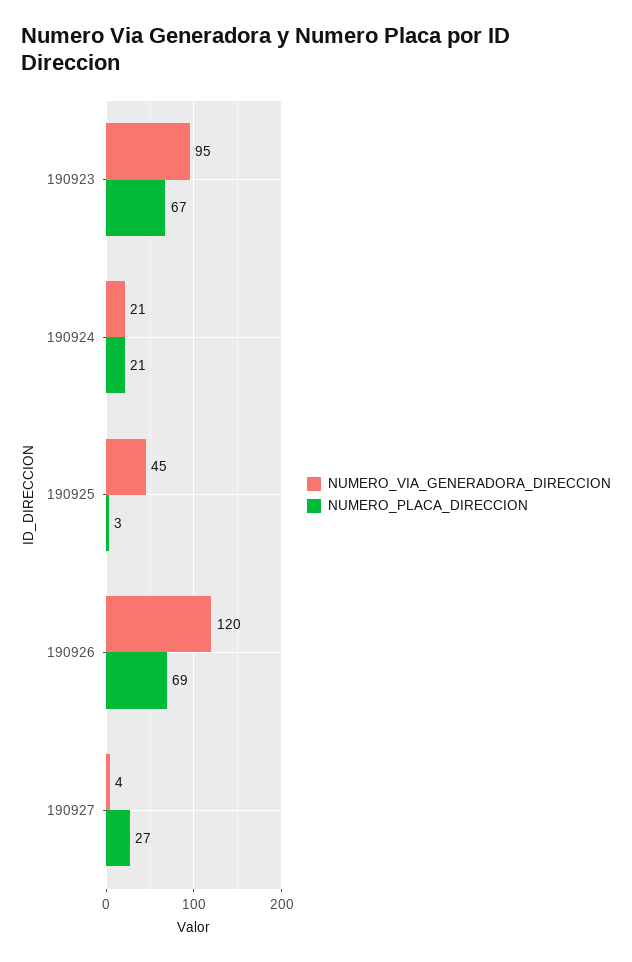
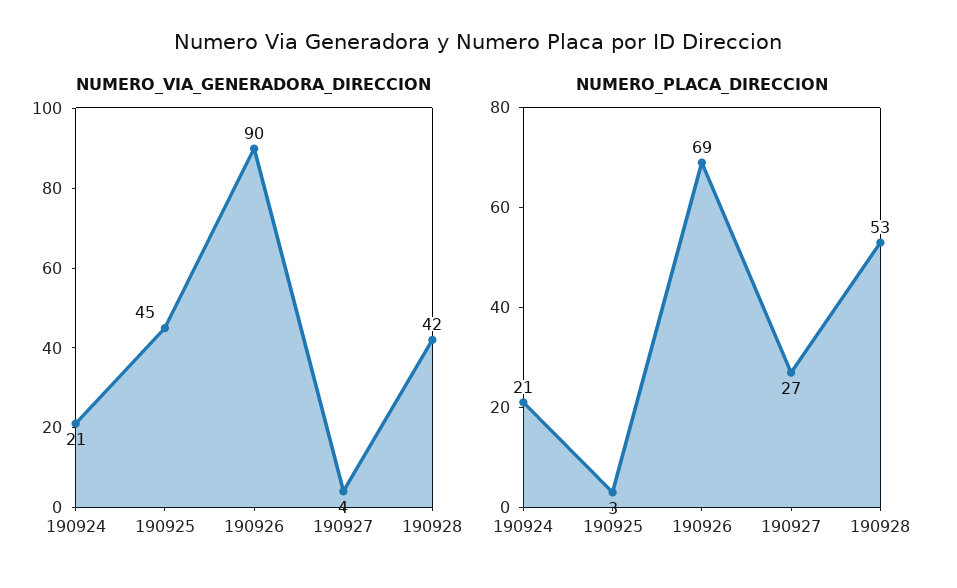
NUMERO_VIA_GENERADORA_DIRECCION, 190923: 95 -> none
NUMERO_PLACA_DIRECCION, 190923: 67 -> none
NUMERO_VIA_GENERADORA_DIRECCION, 190926: 120 -> 90
NUMERO_VIA_GENERADORA_DIRECCION, 190928: none -> 42
NUMERO_PLACA_DIRECCION, 190928: none -> 53

